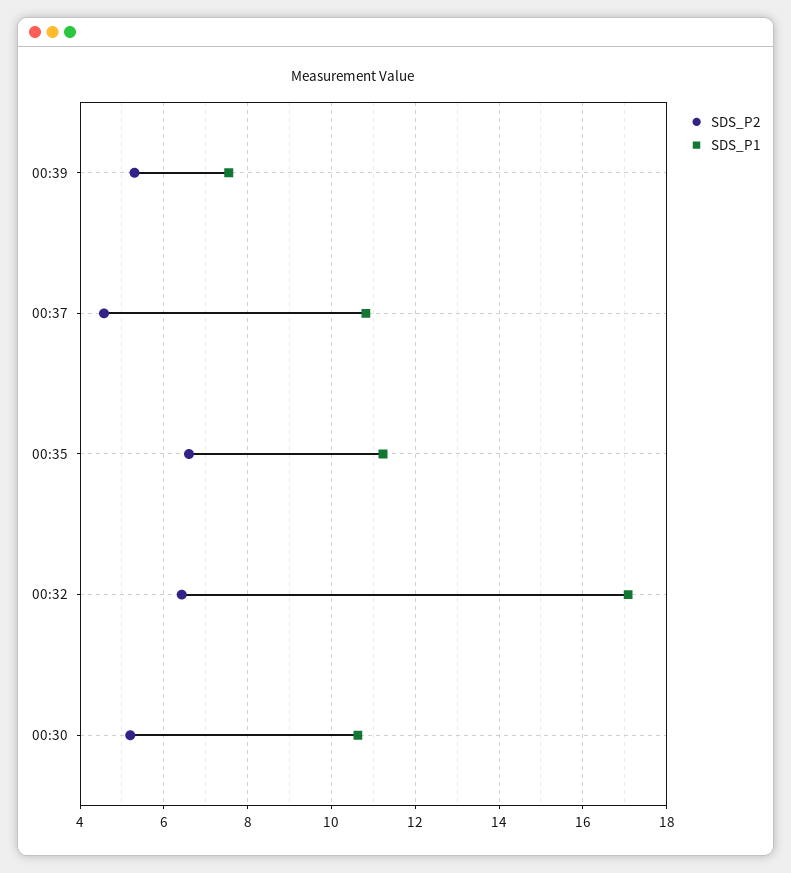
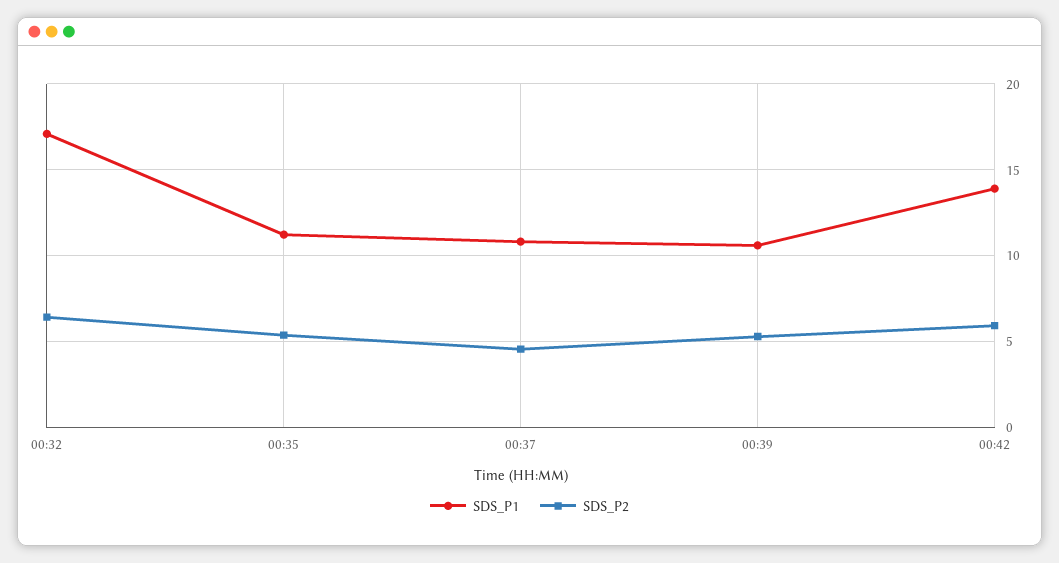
SDS_P1, 00:39: 7.6 -> 10.5
SDS_P2, 00:35: 6.6 -> 5.5
SDS_P2, 00:30: 5.2 -> none
SDS_P1, 00:30: 10.6 -> none
SDS_P1, 00:42: none -> 14
SDS_P2, 00:42: none -> 6

